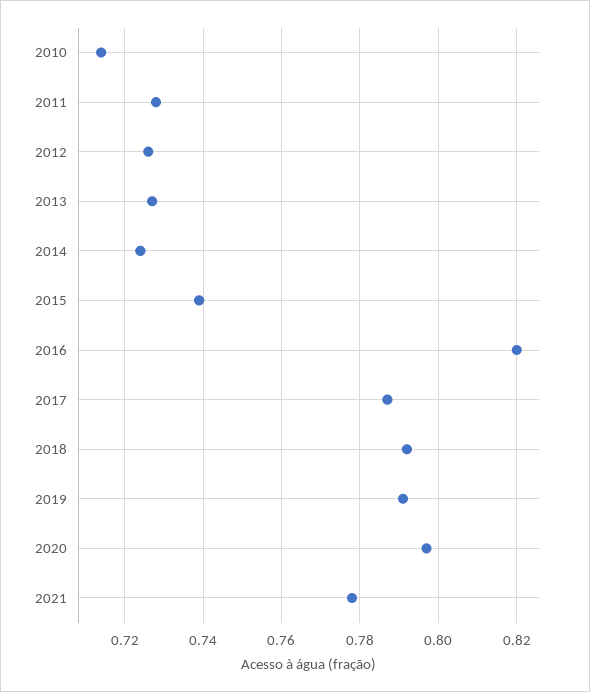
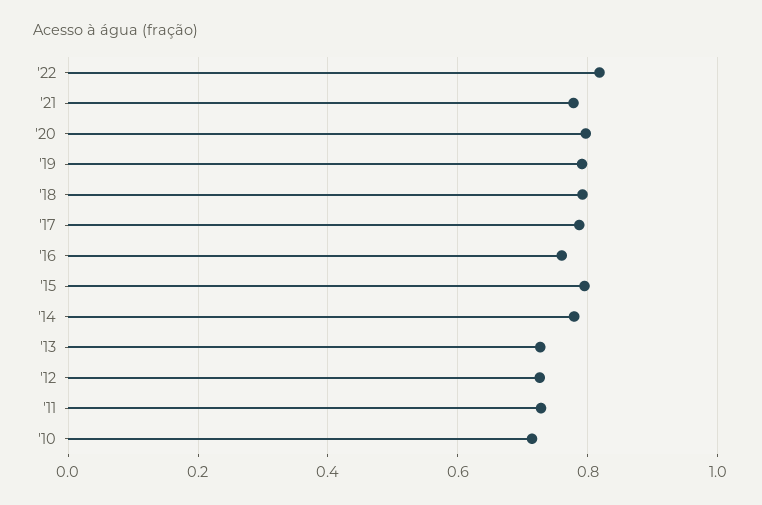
2014: 0.725 -> 0.78
2015: 0.74 -> 0.8
2016: 0.82 -> 0.76
'22: none -> 0.82

